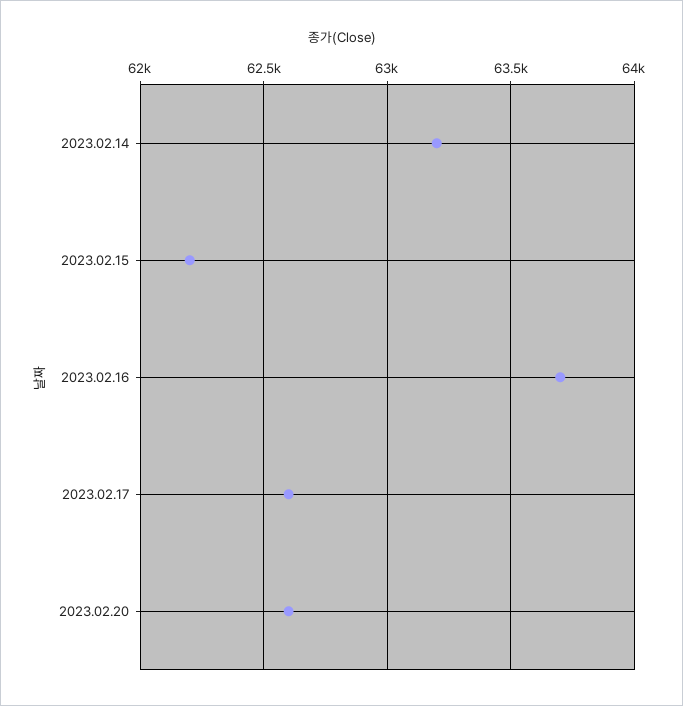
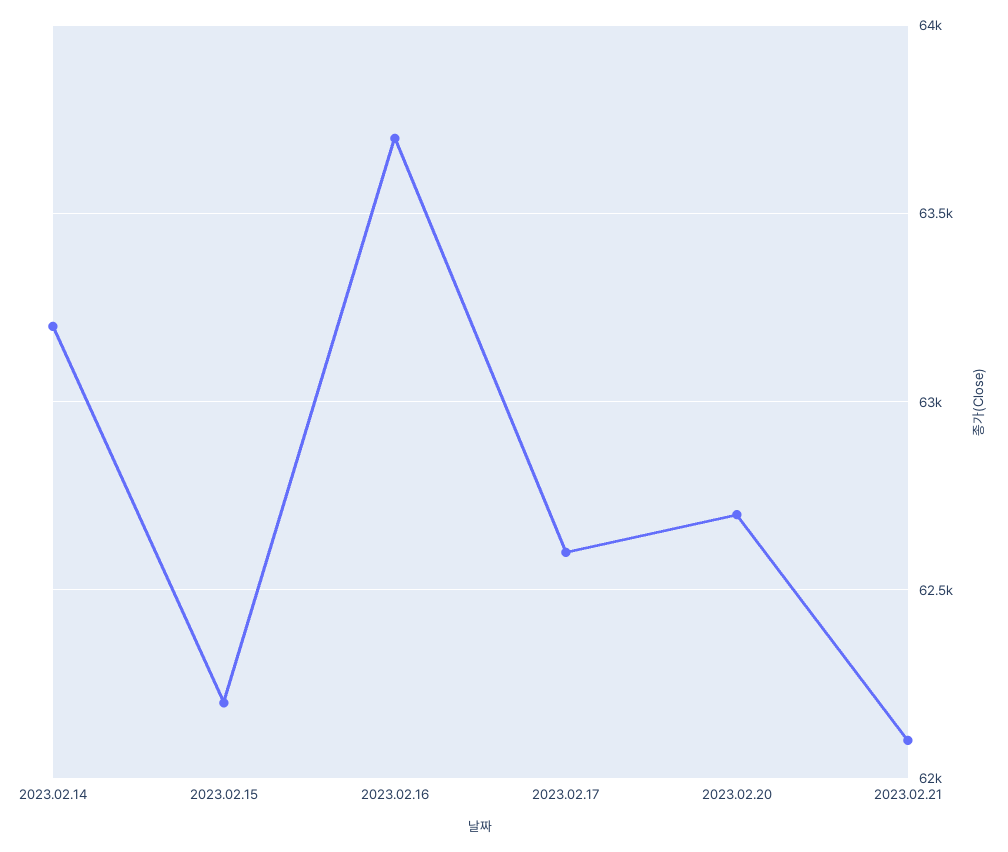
2023.02.20: 62600 -> 62700
2023.02.21: none -> 62100

